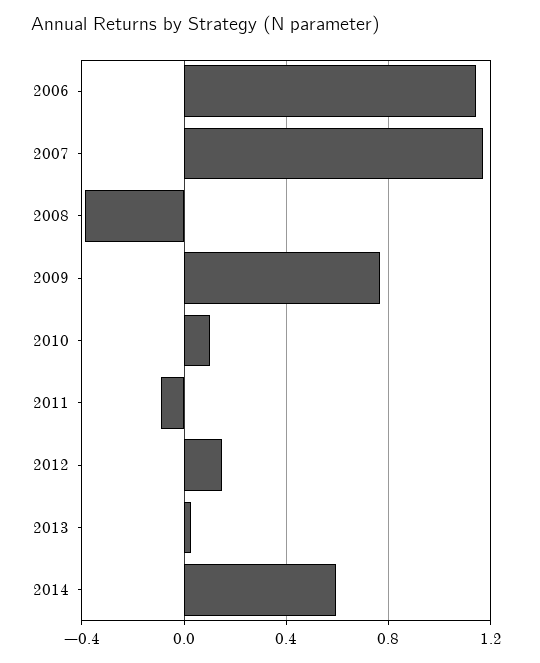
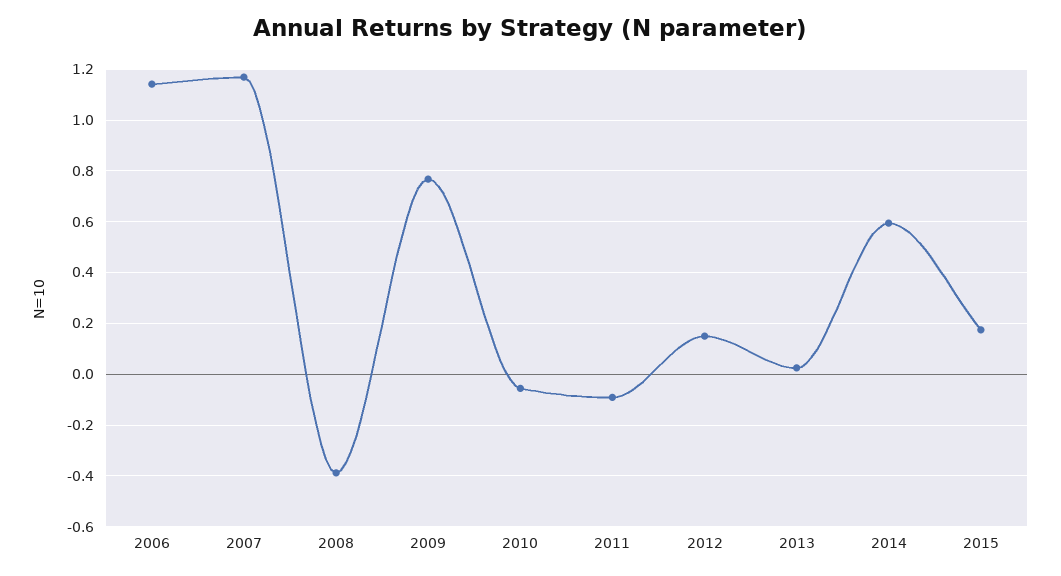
2010: 0.1 -> -0.05
2015: none -> 0.175

